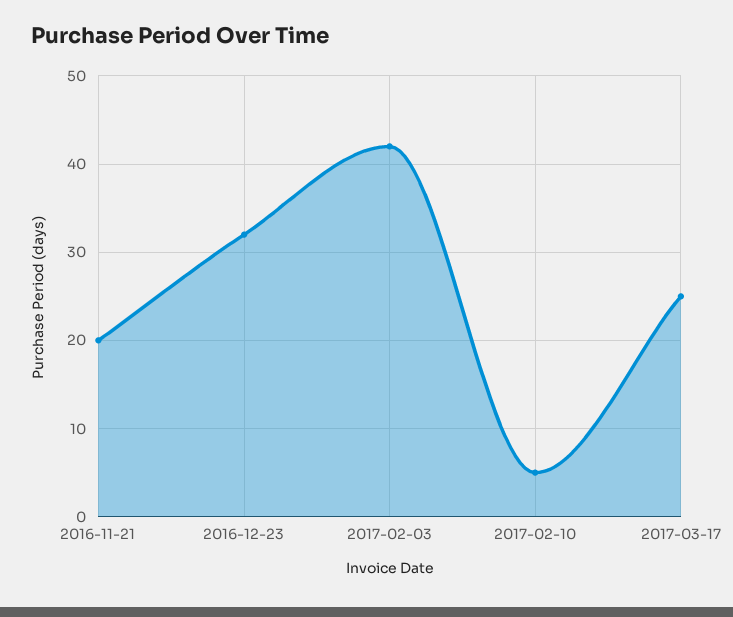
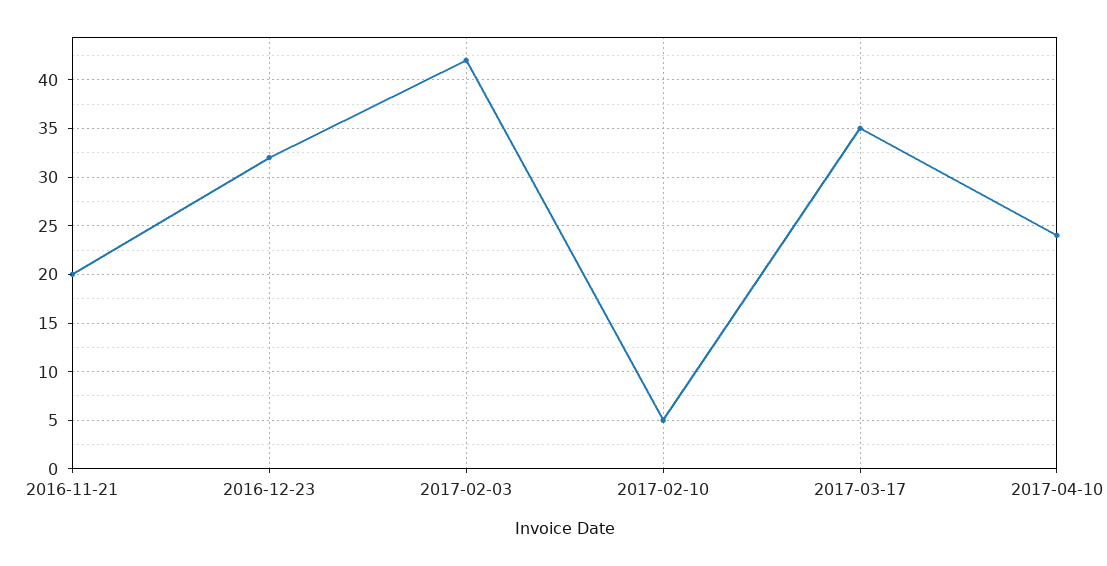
2017-03-17: 25 -> 35
2017-04-10: none -> 24

